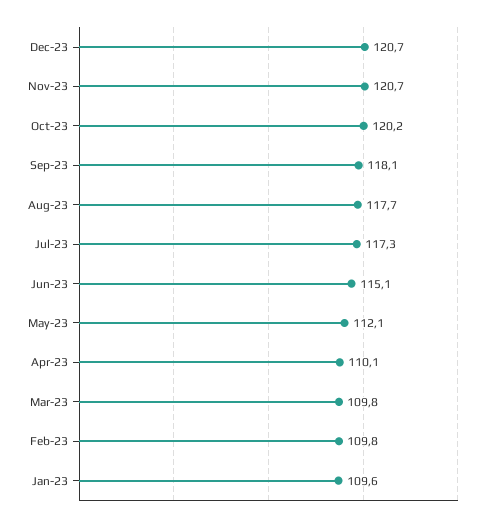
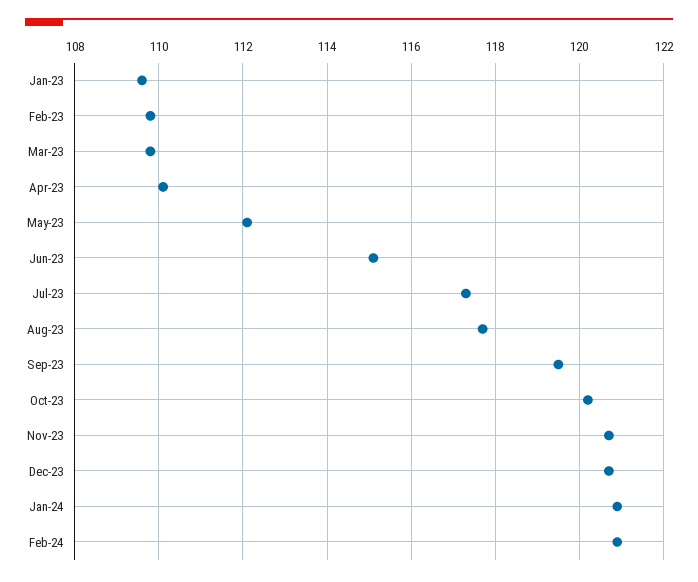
Sep-23: 118.1 -> 119.5
Jan-24: none -> 121
Feb-24: none -> 121

